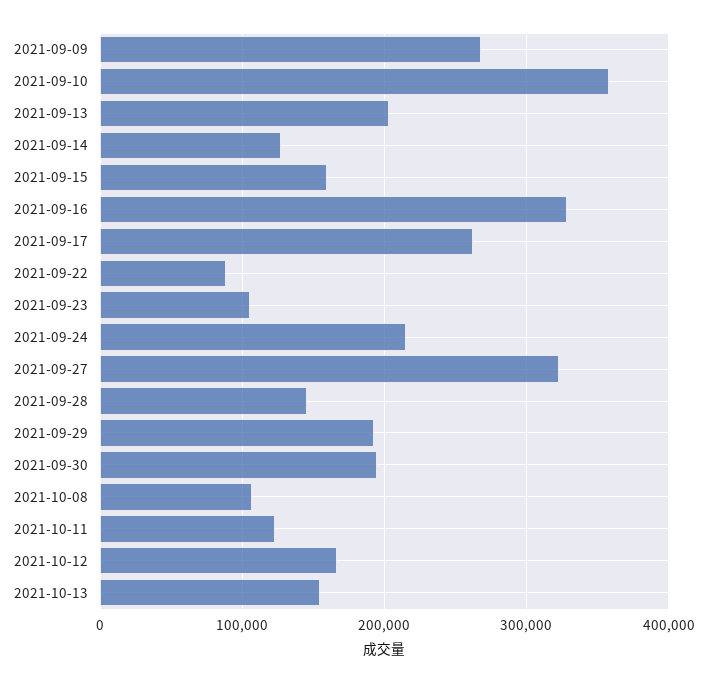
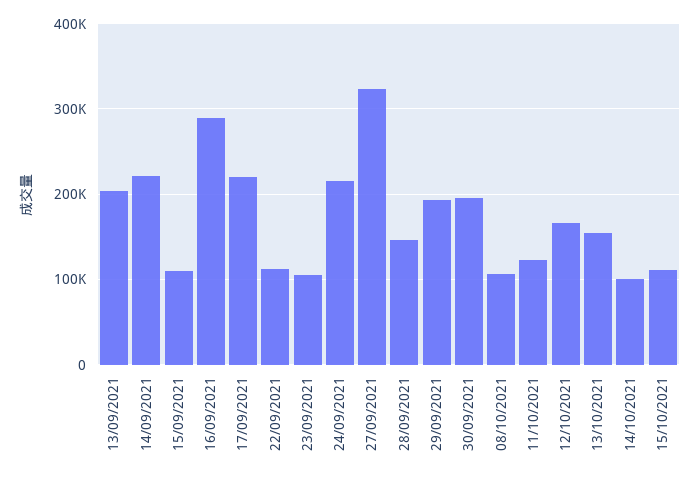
2021-09-09: 270000 -> none
2021-09-10: 360000 -> none
2021-09-14: 130000 -> 220000
2021-09-15: 160000 -> 110000
2021-09-16: 330000 -> 290000
2021-09-17: 260000 -> 220000
2021-09-22: 90000 -> 110000
14/10/2021: none -> 100000
15/10/2021: none -> 110000

